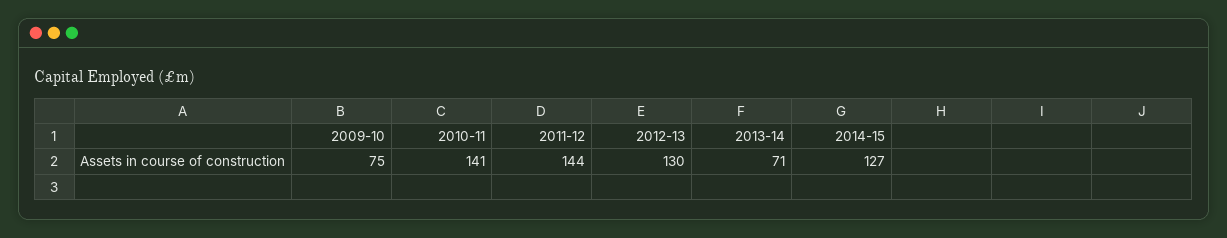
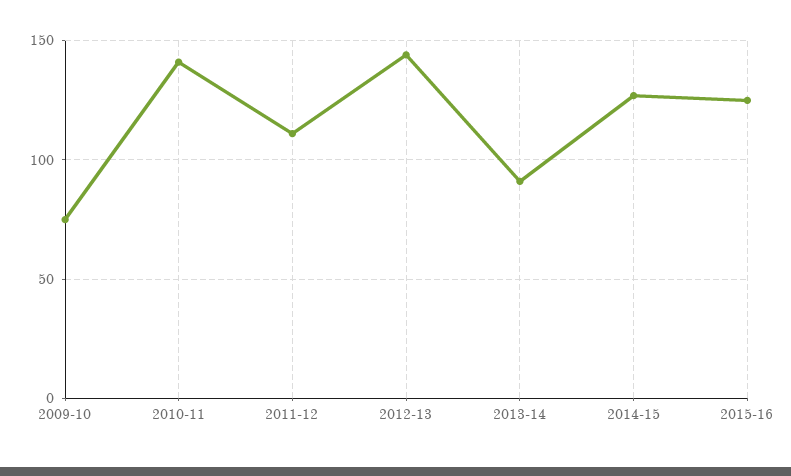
2011-12: 144 -> 110
2012-13: 130 -> 145
2013-14: 71 -> 90
2015-16: none -> 125

